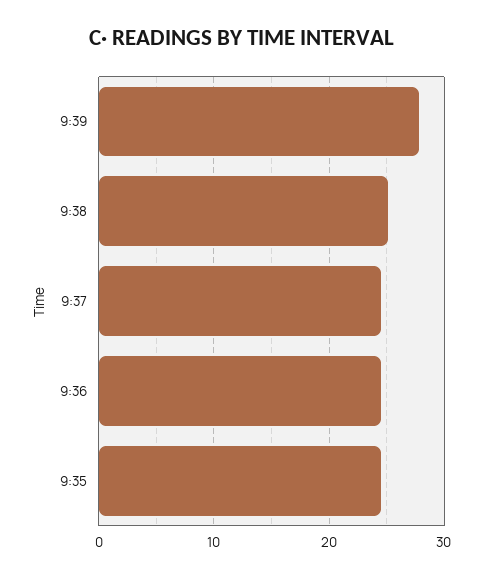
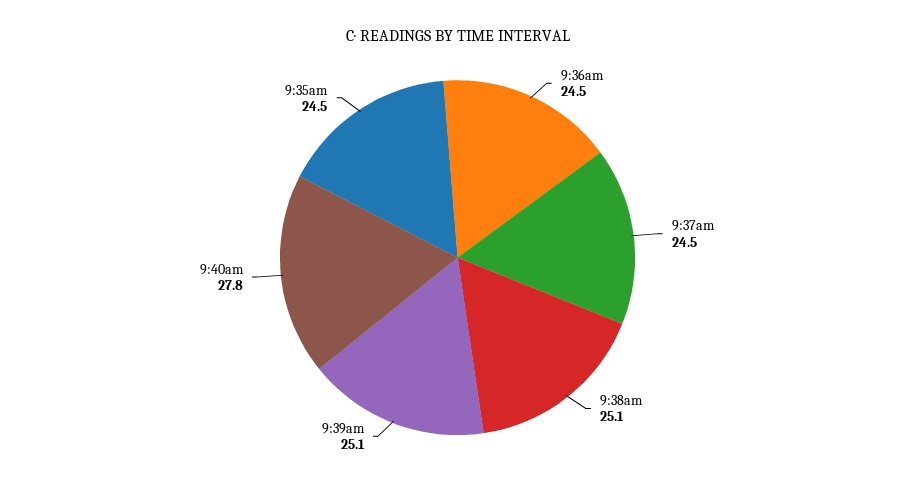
9:39: 28 -> 25.1
9:40am: none -> 27.8

